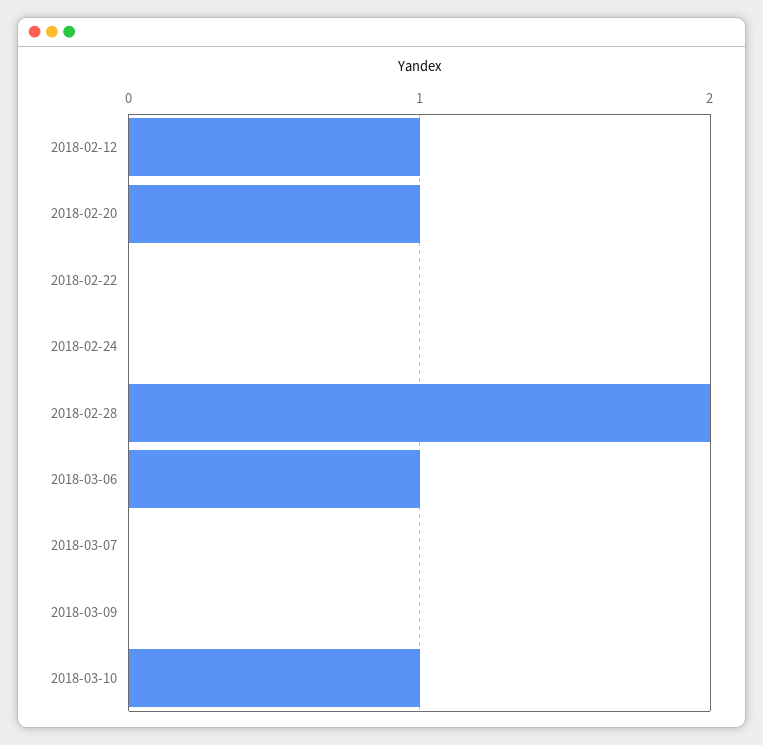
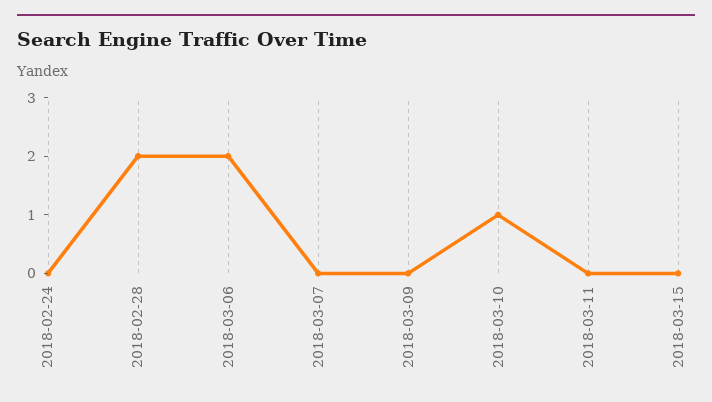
2018-02-12: 1 -> none
2018-02-20: 1 -> none
2018-02-22: 0 -> none
2018-03-06: 1 -> 2
2018-03-11: none -> 0
2018-03-15: none -> 0

